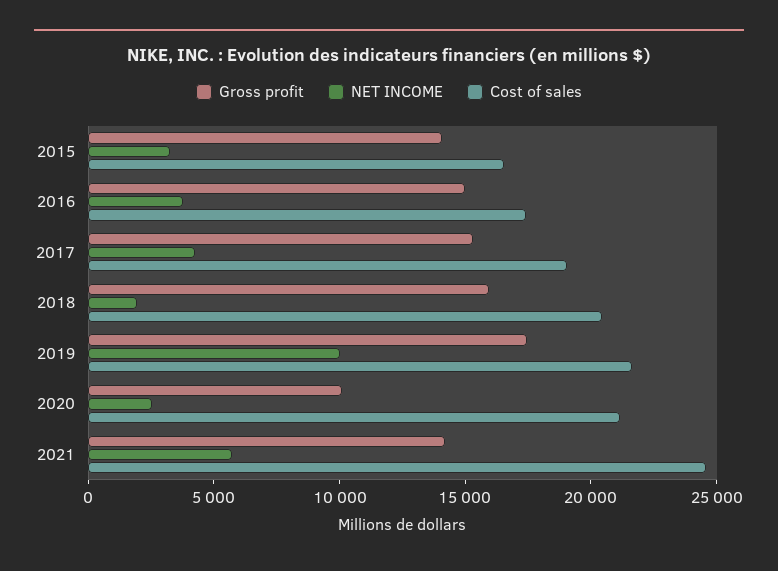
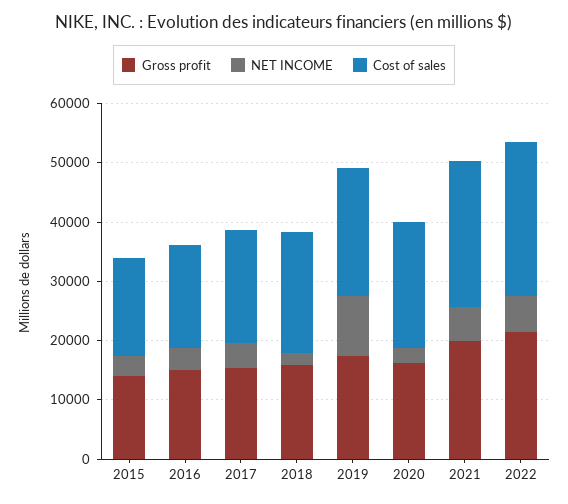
Gross profit, 2020: 10000 -> 16000
Gross profit, 2021: 14000 -> 20000
Gross profit, 2022: none -> 22000
NET INCOME, 2022: none -> 6000
Cost of sales, 2022: none -> 26000

